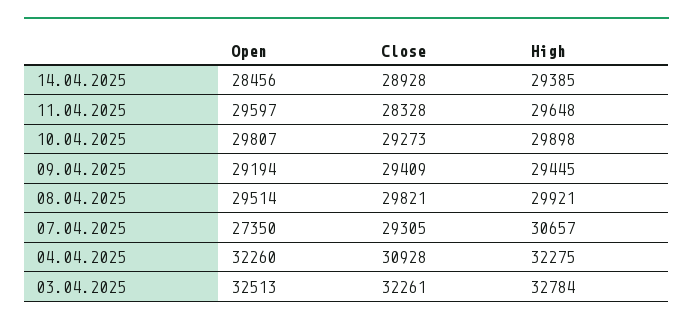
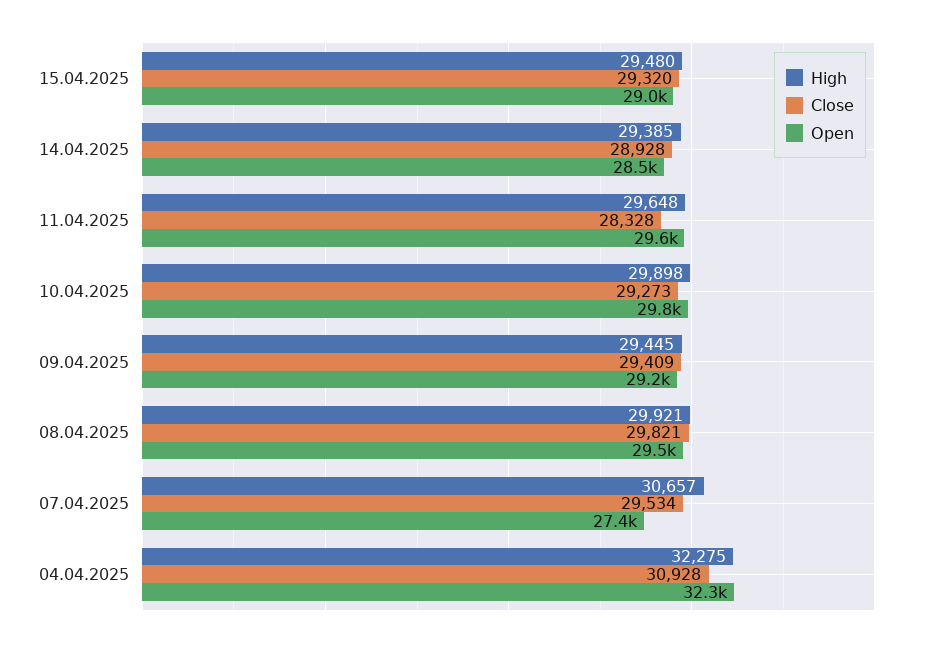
Close, 07.04.2025: 29305 -> 29534
Open, 03.04.2025: 32513 -> none
Close, 03.04.2025: 32261 -> none
High, 03.04.2025: 32784 -> none
High, 15.04.2025: none -> 29480
Close, 15.04.2025: none -> 29320
Open, 15.04.2025: none -> 29000

